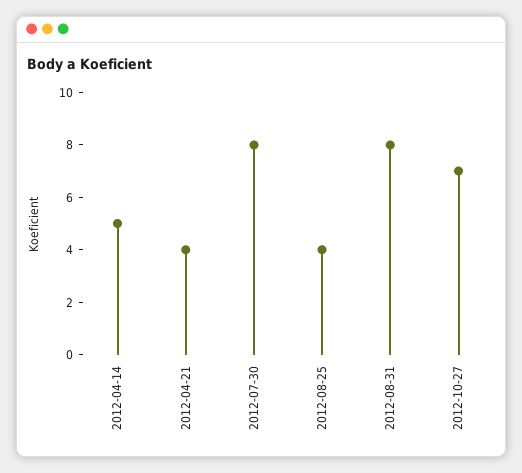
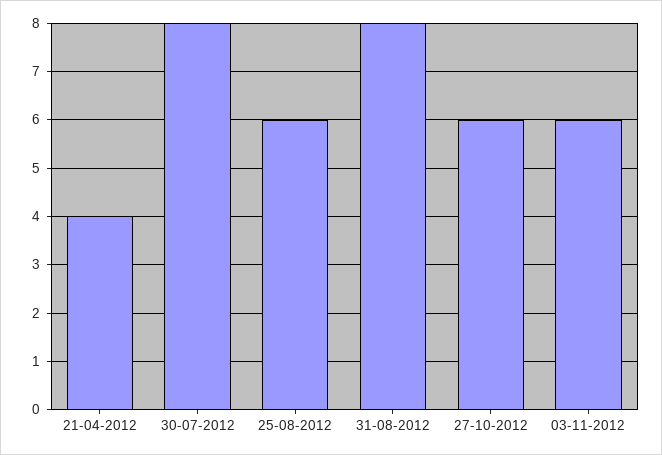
2012-04-14: 5 -> none
2012-08-25: 4 -> 6
2012-10-27: 7 -> 6
03-11-2012: none -> 6

